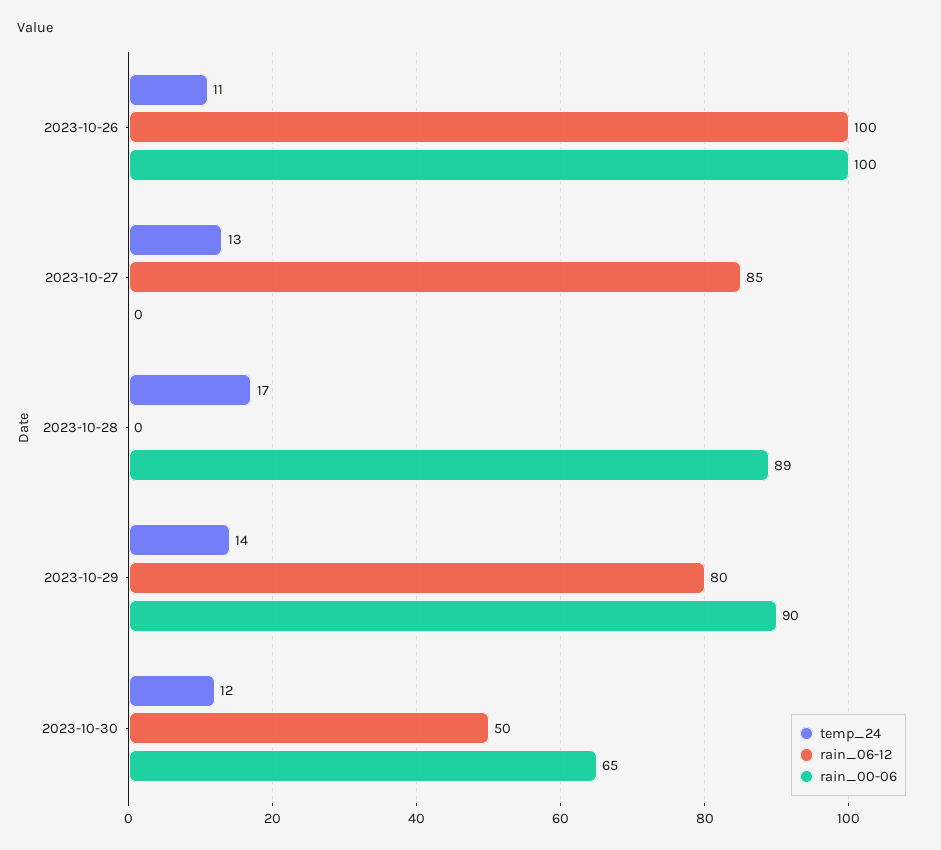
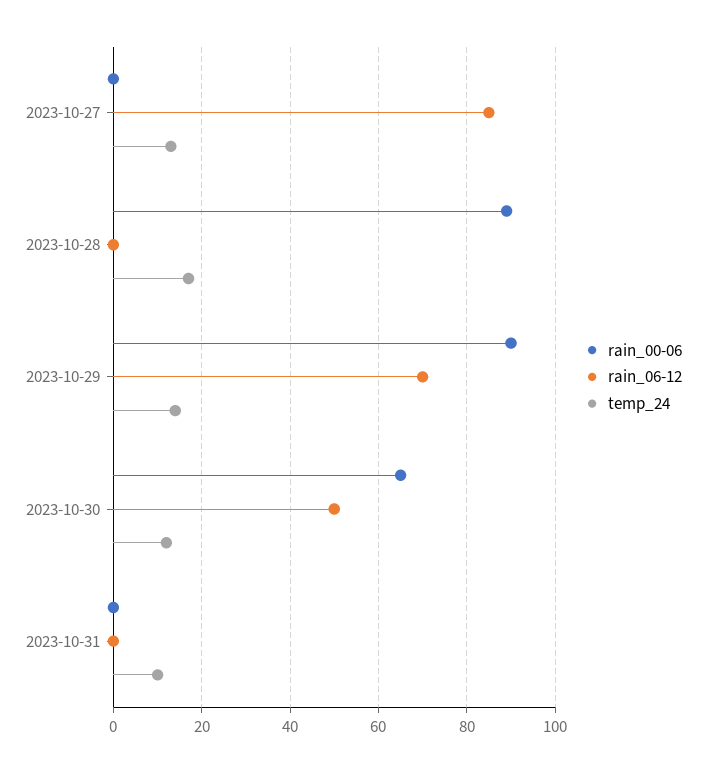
temp_24, 2023-10-26: 11 -> none
rain_06-12, 2023-10-26: 100 -> none
rain_00-06, 2023-10-26: 100 -> none
rain_06-12, 2023-10-29: 80 -> 70
rain_00-06, 2023-10-31: none -> 0
rain_06-12, 2023-10-31: none -> 0
temp_24, 2023-10-31: none -> 10

